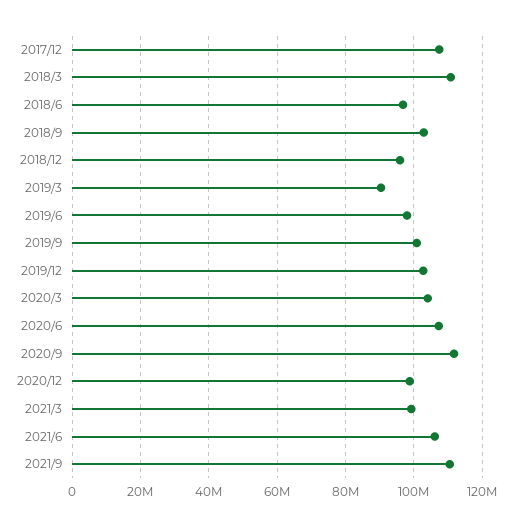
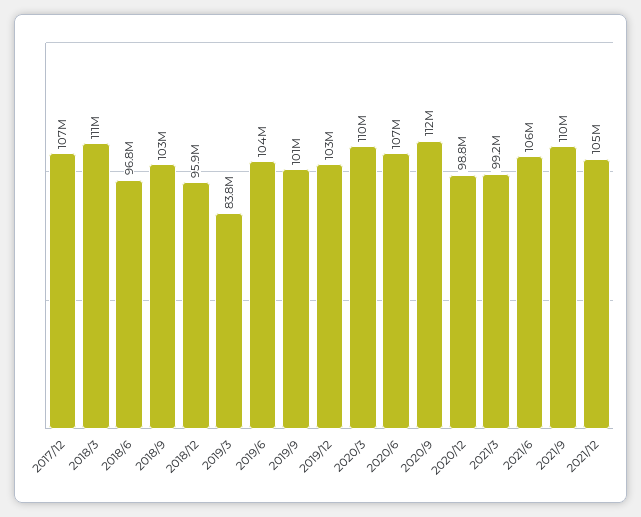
2019/3: 90000000 -> 83800000
2019/6: 98000000 -> 104000000
2020/3: 104000000 -> 110000000
2021/12: none -> 105000000

